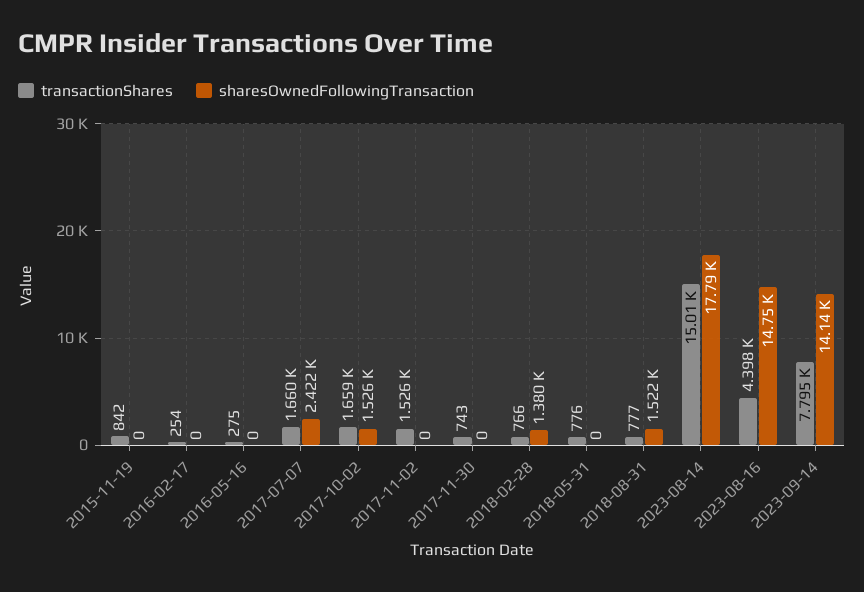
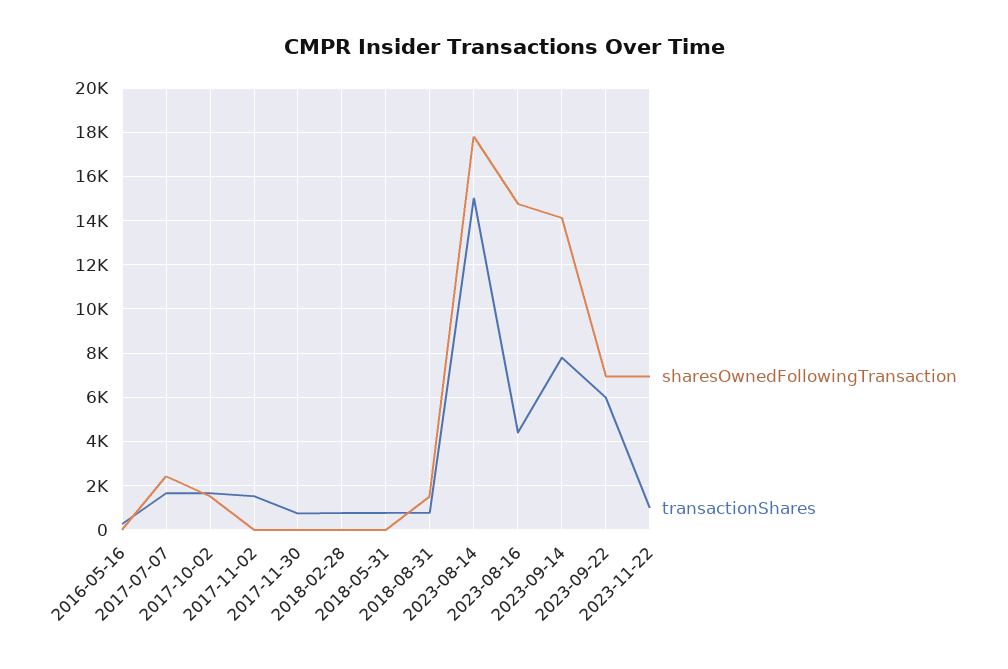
transactionShares, 2015-11-19: 842 -> none
sharesOwnedFollowingTransaction, 2015-11-19: 0 -> none
transactionShares, 2016-02-17: 254 -> none
sharesOwnedFollowingTransaction, 2016-02-17: 0 -> none
sharesOwnedFollowingTransaction, 2018-02-28: 1380 -> 0
sharesOwnedFollowingTransaction, 2023-09-22: none -> 7000
transactionShares, 2023-09-22: none -> 6000
sharesOwnedFollowingTransaction, 2023-11-22: none -> 7000
transactionShares, 2023-11-22: none -> 1000

